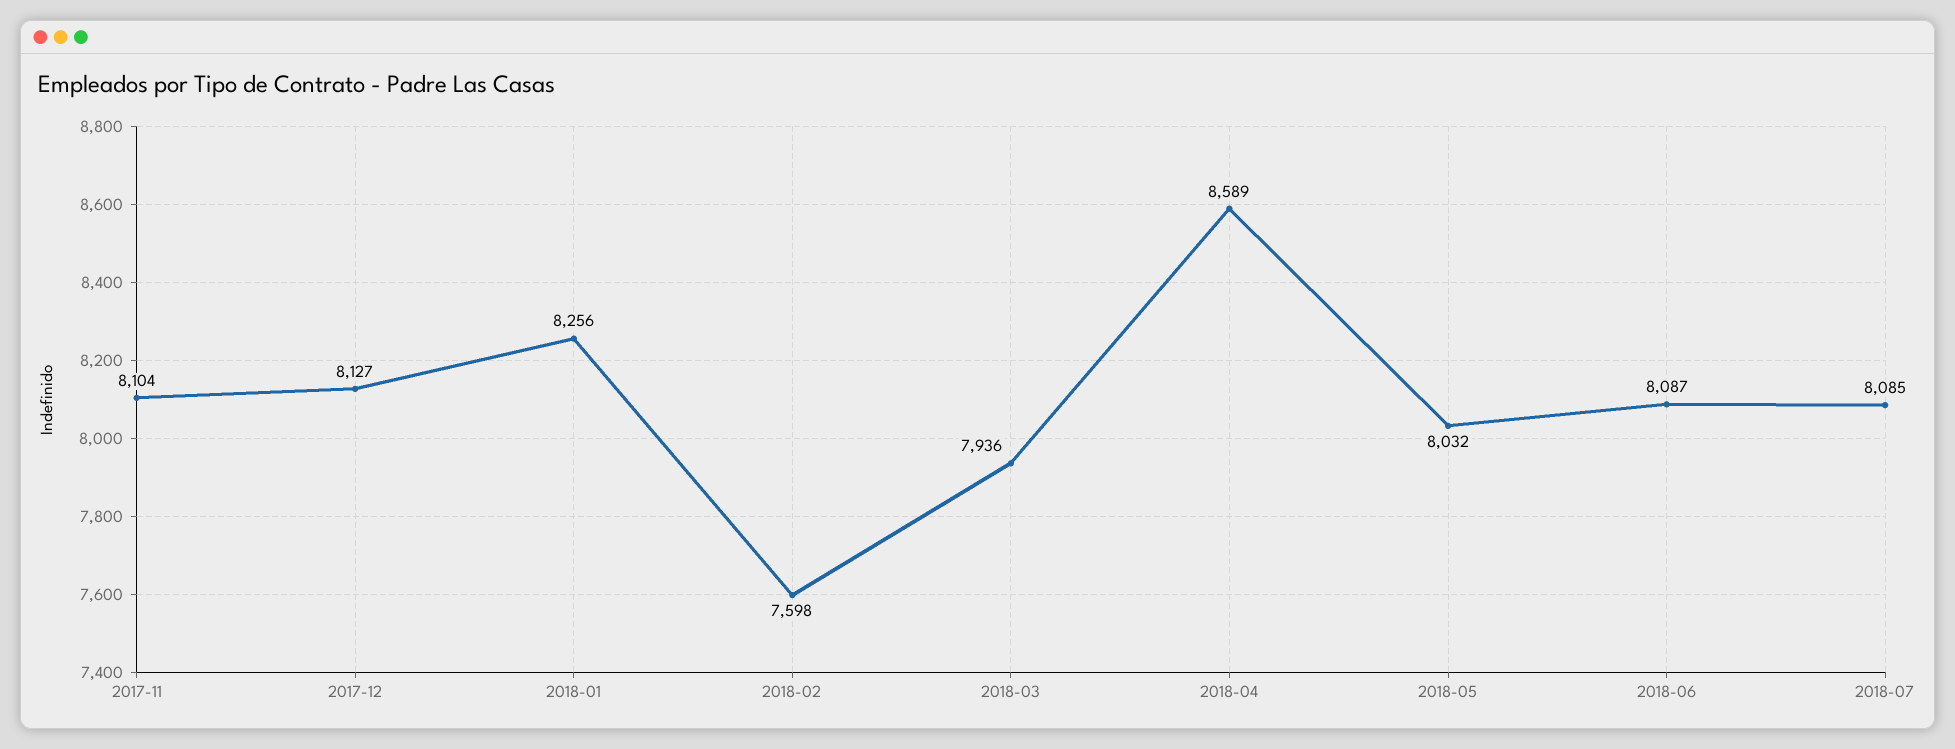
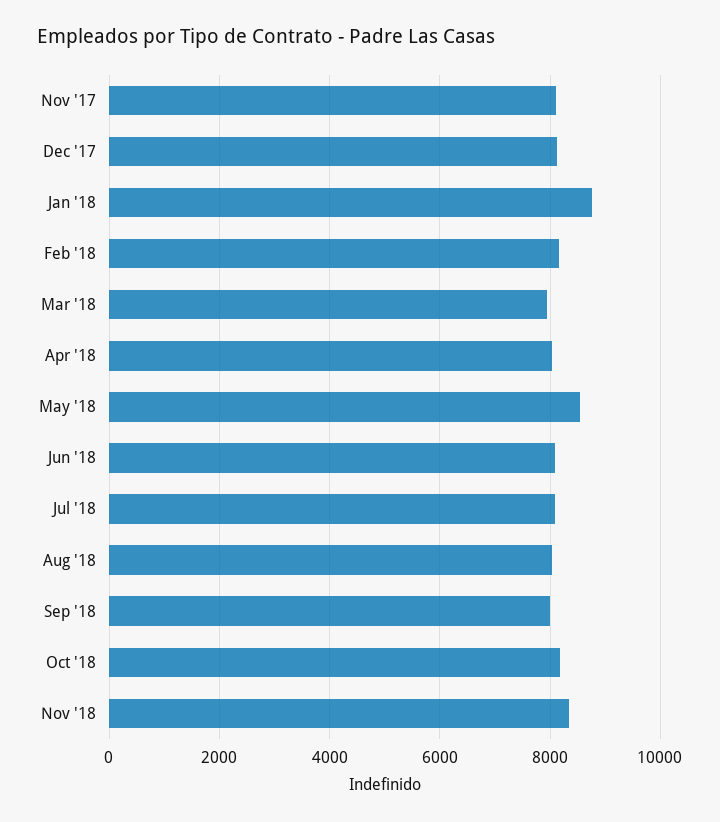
2018-01: 8256 -> 8800
2018-02: 7598 -> 8200
2018-04: 8589 -> 8000
2018-05: 8032 -> 8600
Aug '18: none -> 8000
Sep '18: none -> 8000
Oct '18: none -> 8200
Nov '18: none -> 8400

